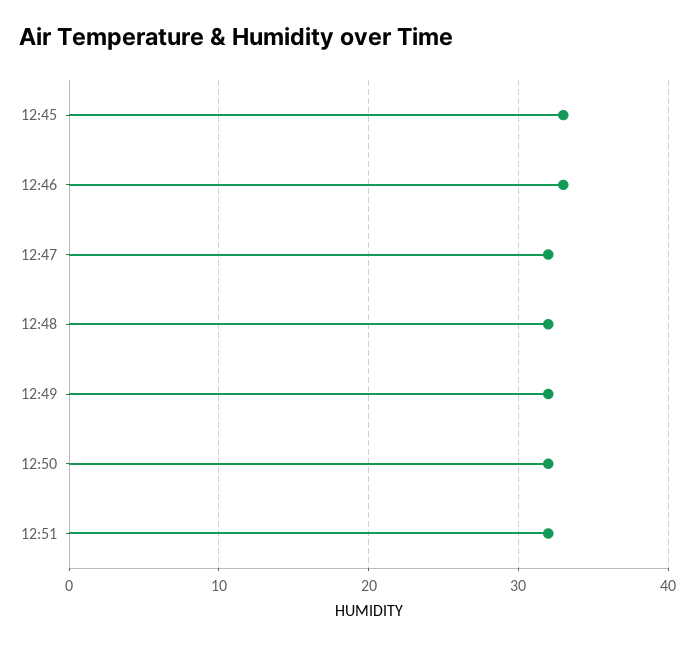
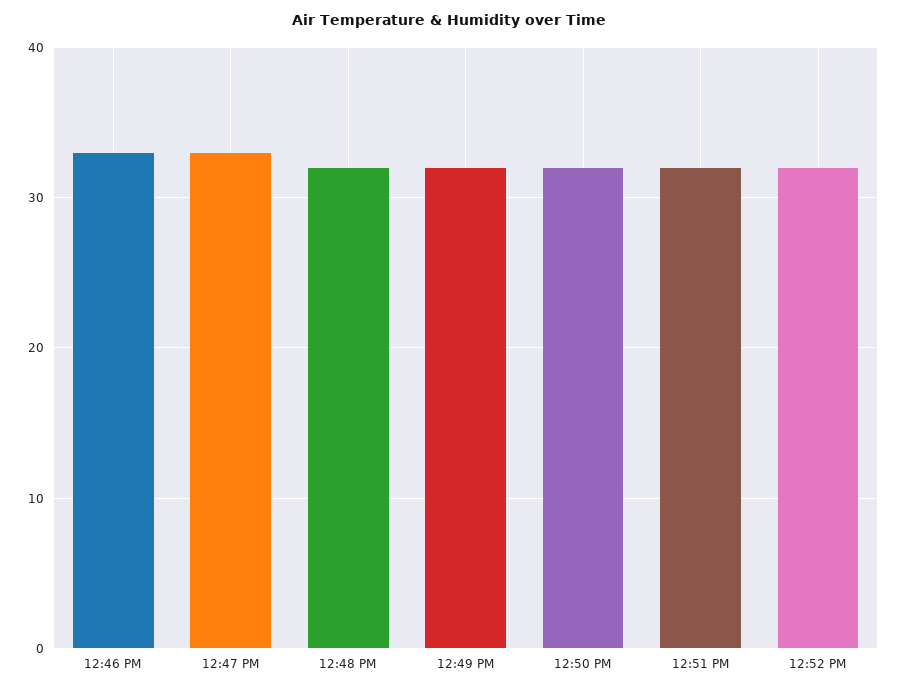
12:45: 33 -> none
12:47: 32 -> 33
12:52 PM: none -> 32

